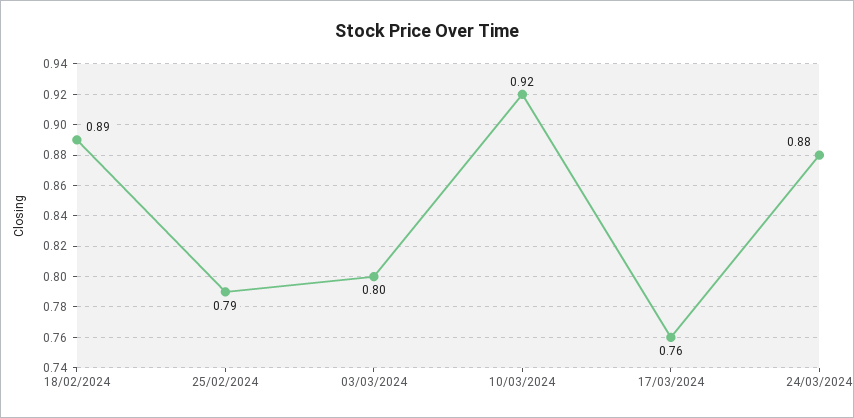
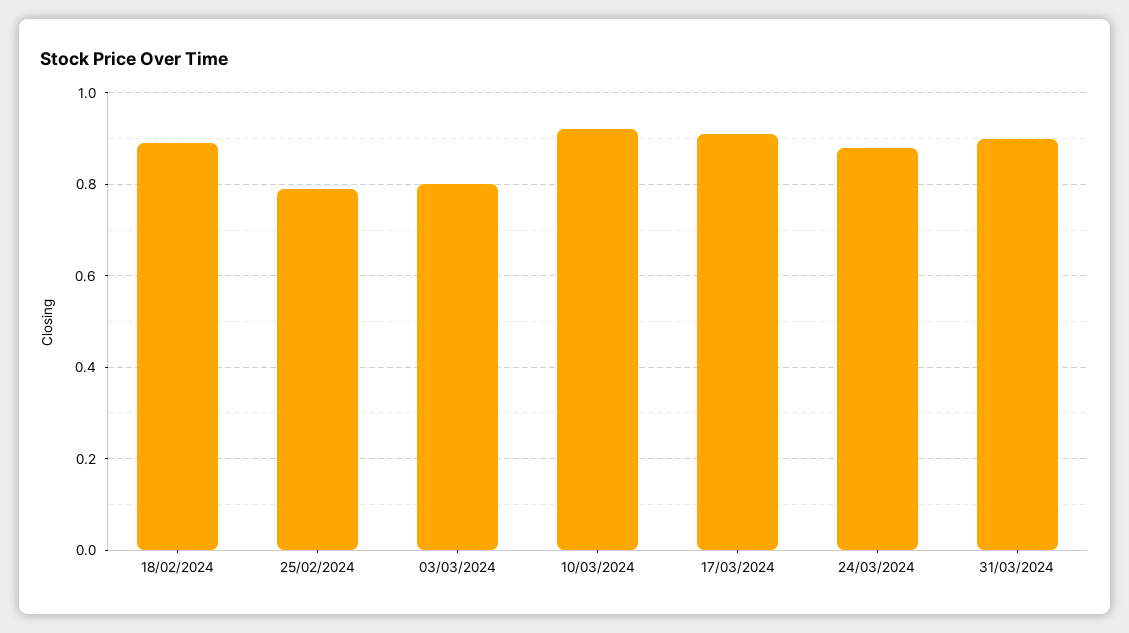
17/03/2024: 0.76 -> 0.9
31/03/2024: none -> 0.9

